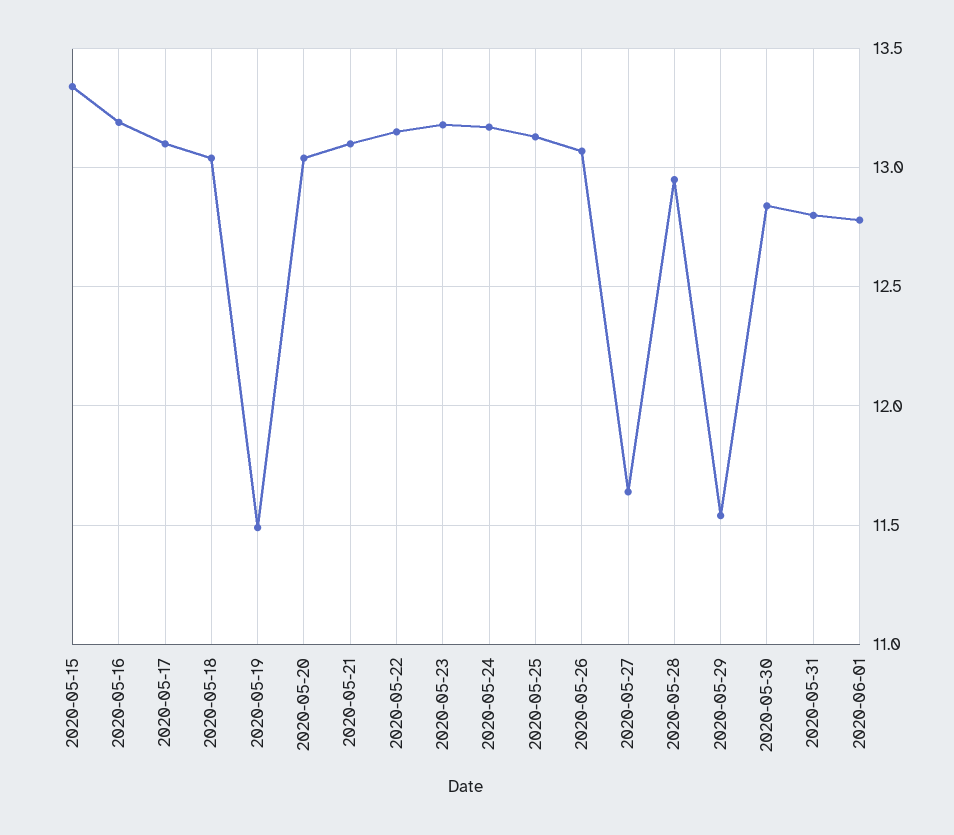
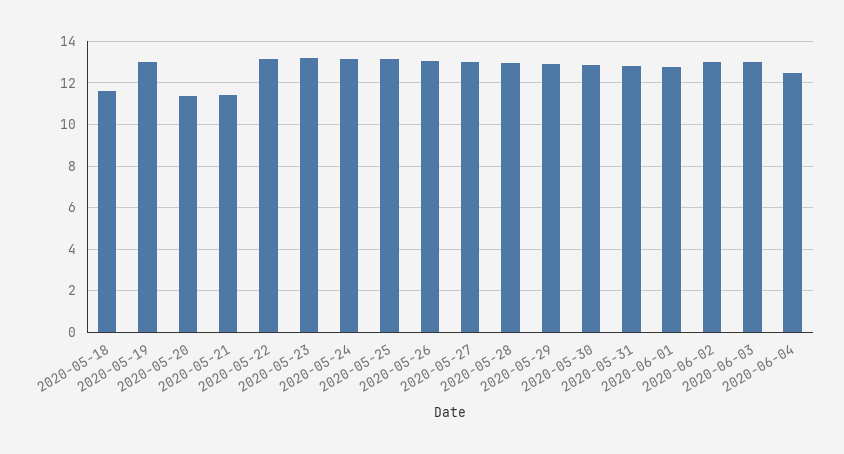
2020-05-15: 13.35 -> none
2020-05-16: 13.2 -> none
2020-05-17: 13.1 -> none
2020-05-18: 13.05 -> 11.5
2020-05-19: 11.5 -> 13
2020-05-20: 13.05 -> 11.5
2020-05-21: 13.1 -> 11.5
2020-05-27: 11.65 -> 13
2020-05-29: 11.55 -> 13
2020-06-02: none -> 13
2020-06-03: none -> 13
2020-06-04: none -> 12.5

